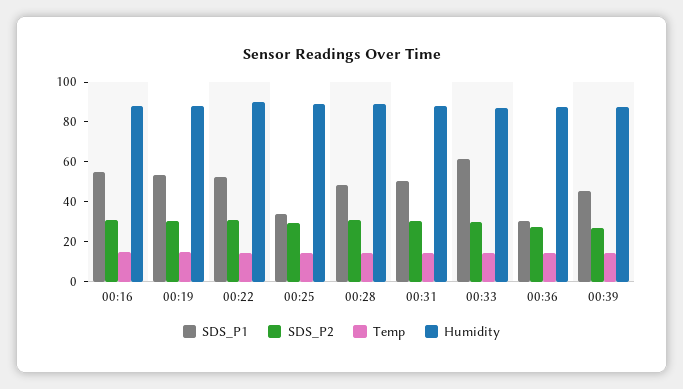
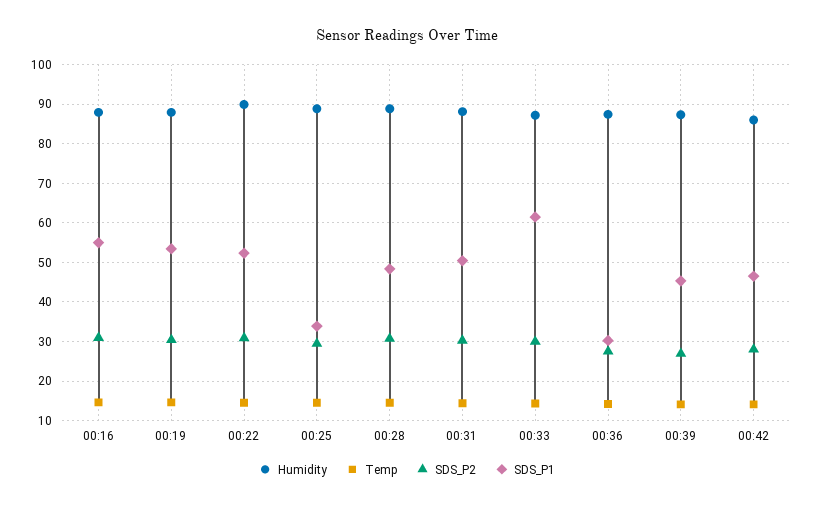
Humidity, 00:42: none -> 86
Temp, 00:42: none -> 14
SDS_P2, 00:42: none -> 28
SDS_P1, 00:42: none -> 46

